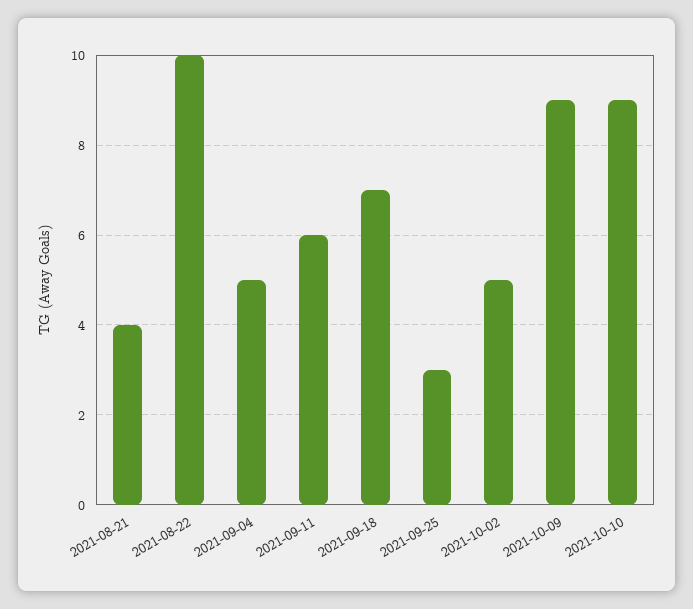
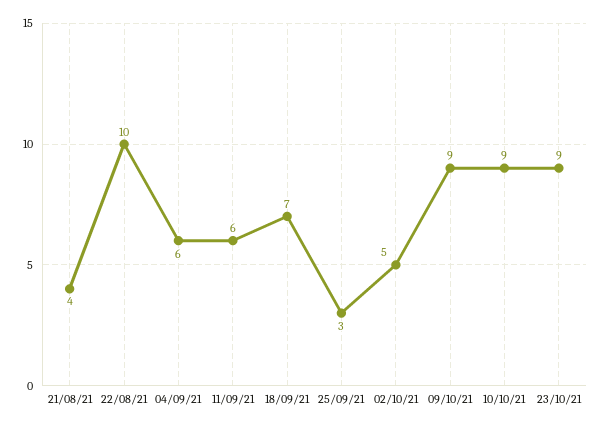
2021-09-04: 5 -> 6
23/10/21: none -> 9

